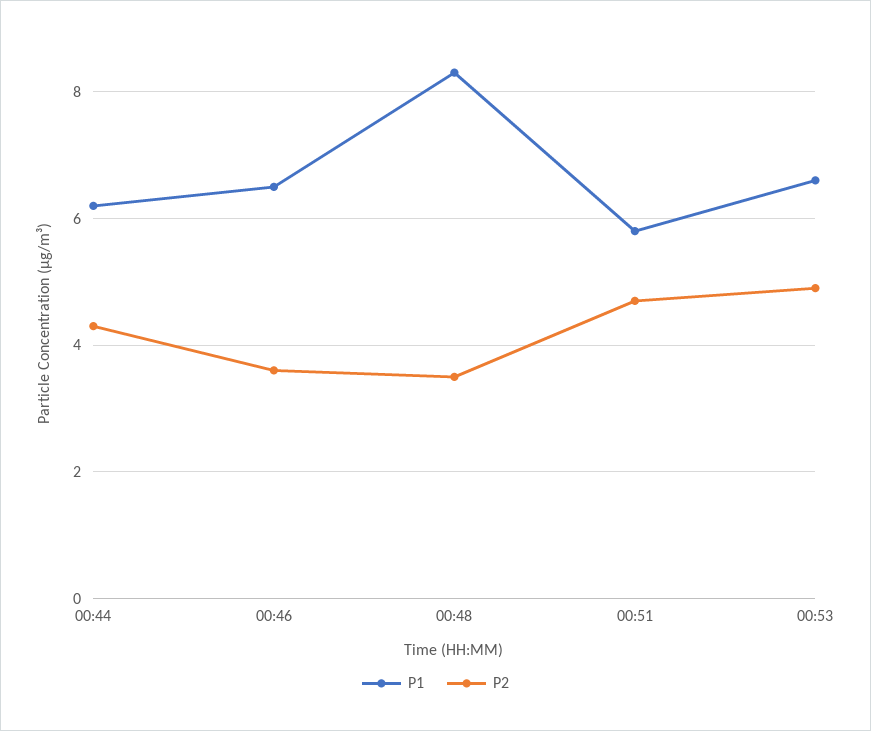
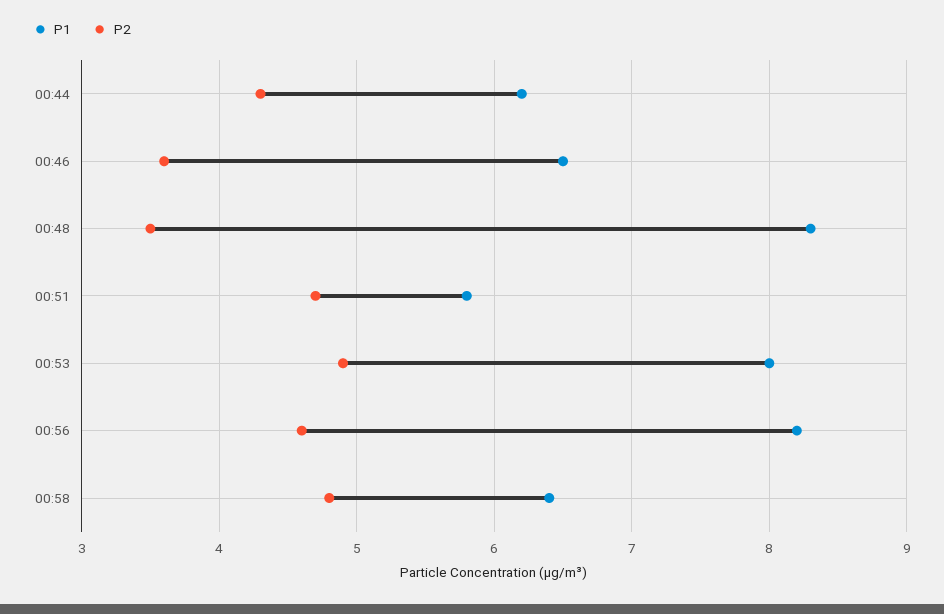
P1, 00:53: 6.5 -> 8
P1, 00:56: none -> 8.2
P2, 00:56: none -> 4.6
P1, 00:58: none -> 6.4
P2, 00:58: none -> 4.8

